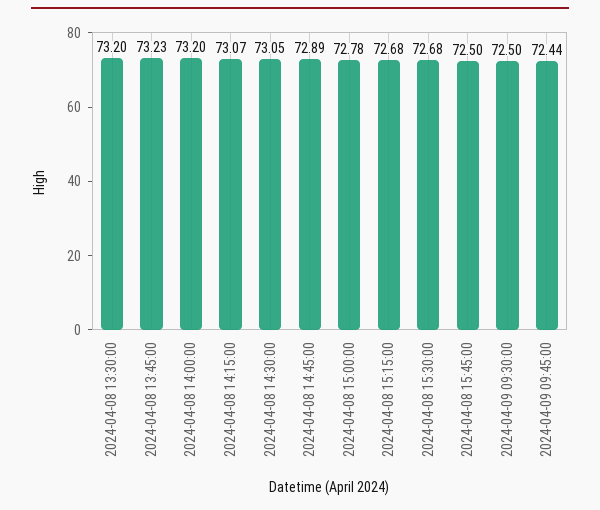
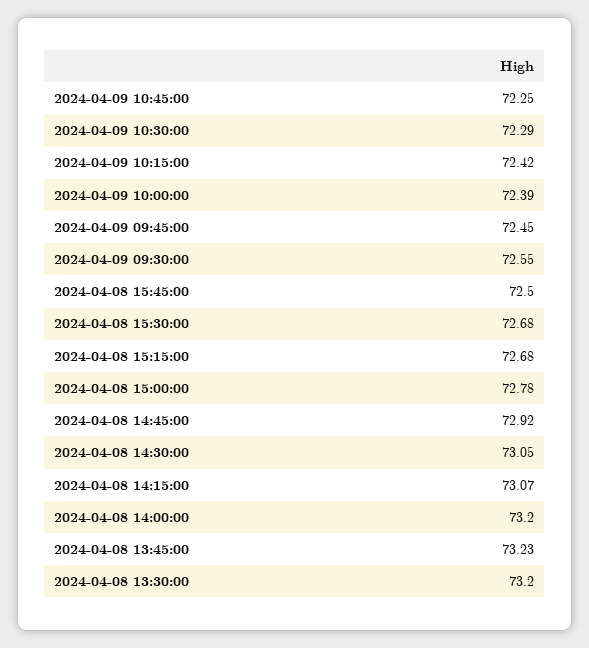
2024-04-08 14:45:00: 72.89 -> 72.92
2024-04-09 09:30:00: 72.5 -> 72.55
2024-04-09 09:45:00: 72.44 -> 72.45
2024-04-09 10:45:00: none -> 72.25
2024-04-09 10:30:00: none -> 72.29
2024-04-09 10:15:00: none -> 72.42
2024-04-09 10:00:00: none -> 72.39

